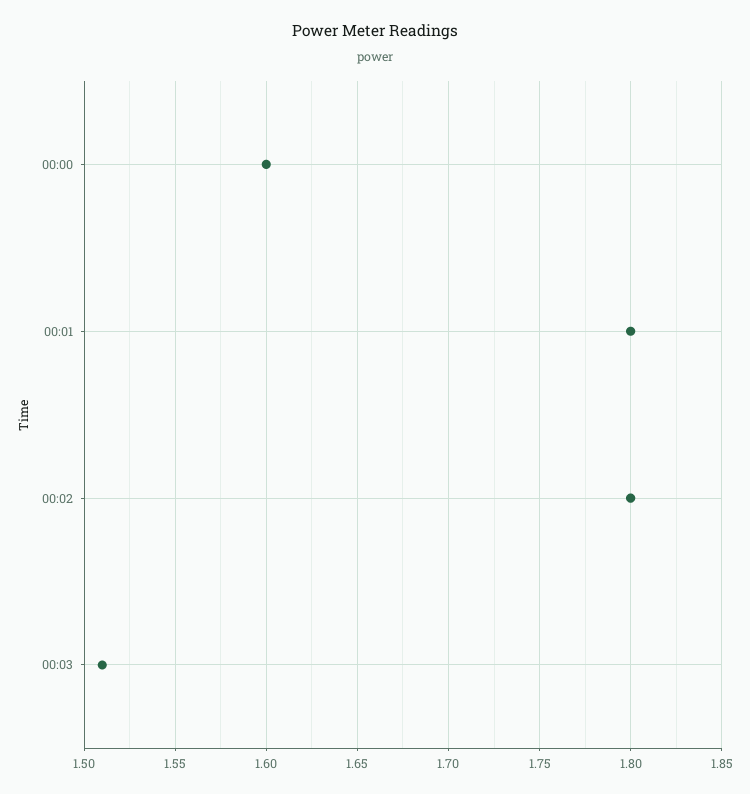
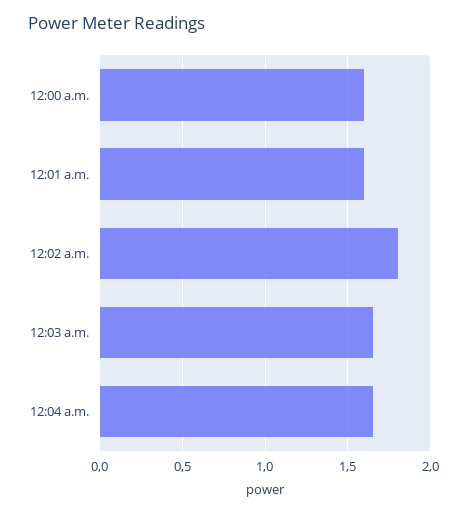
00:01: 1.8 -> 1.6
00:03: 1.51 -> 1.65
12:04 a.m.: none -> 1.65

